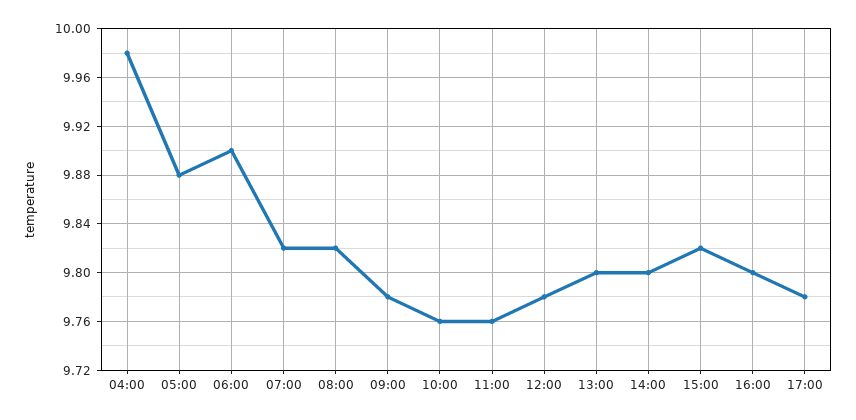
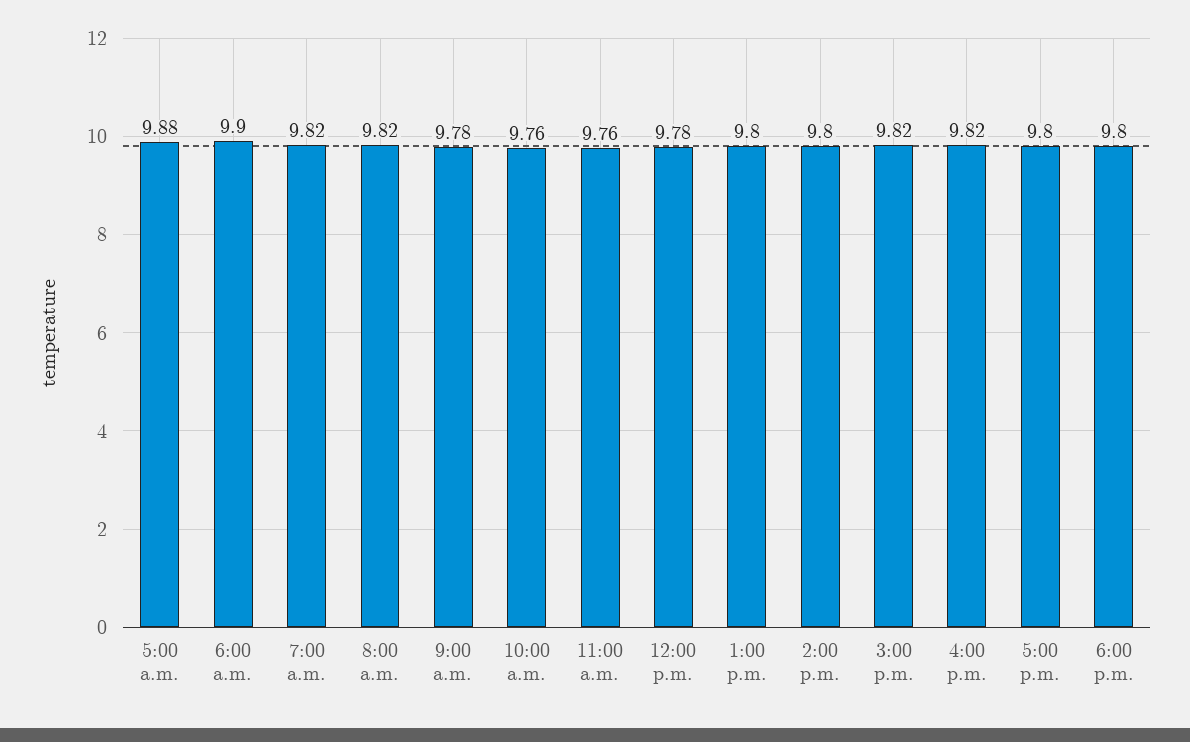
04:00: 9.98 -> none
16:00: 9.8 -> 9.82
17:00: 9.78 -> 9.8
6:00 p.m.: none -> 9.8

